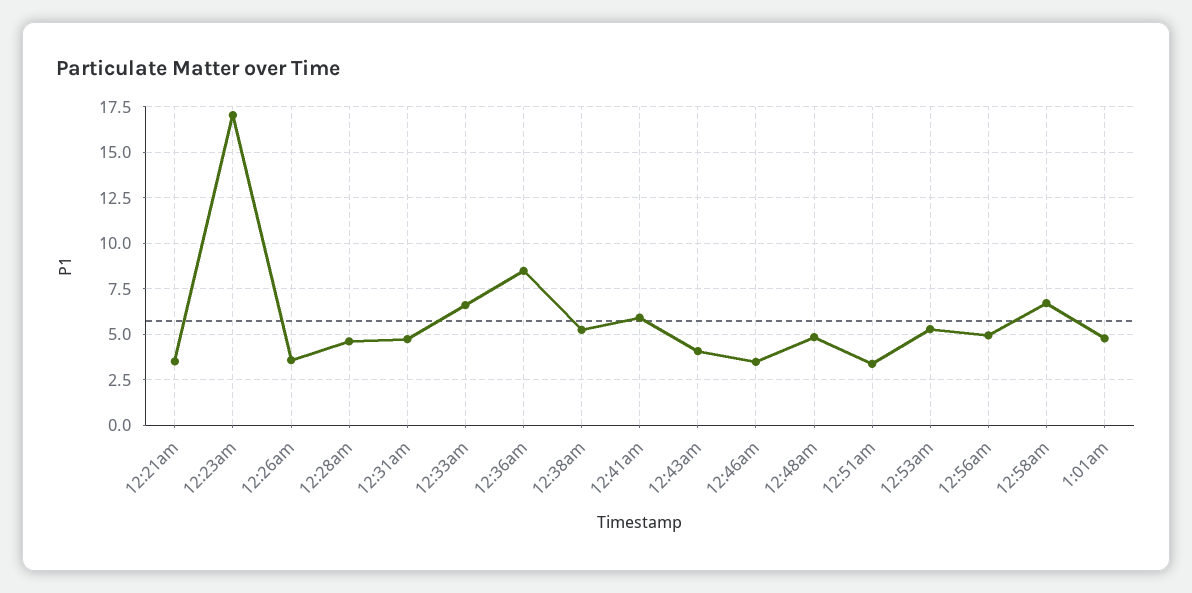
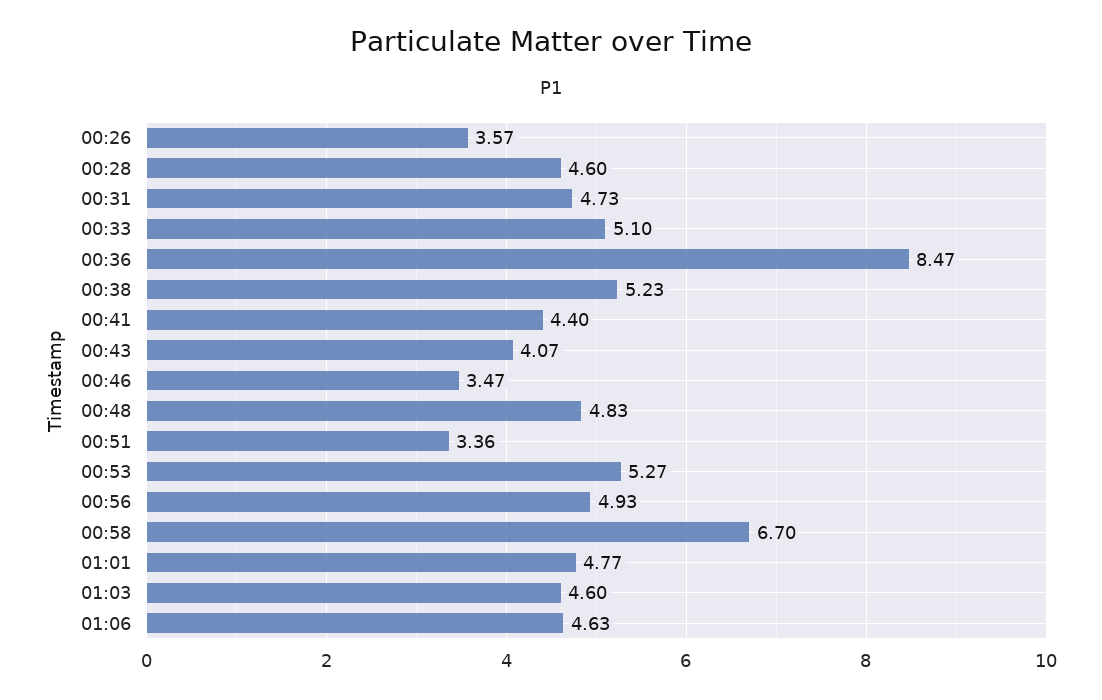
12:21am: 3.5 -> none
12:23am: 17 -> none
12:33am: 6.5 -> 5.1
12:41am: 6 -> 4.4
01:03: none -> 4.6
01:06: none -> 4.63

